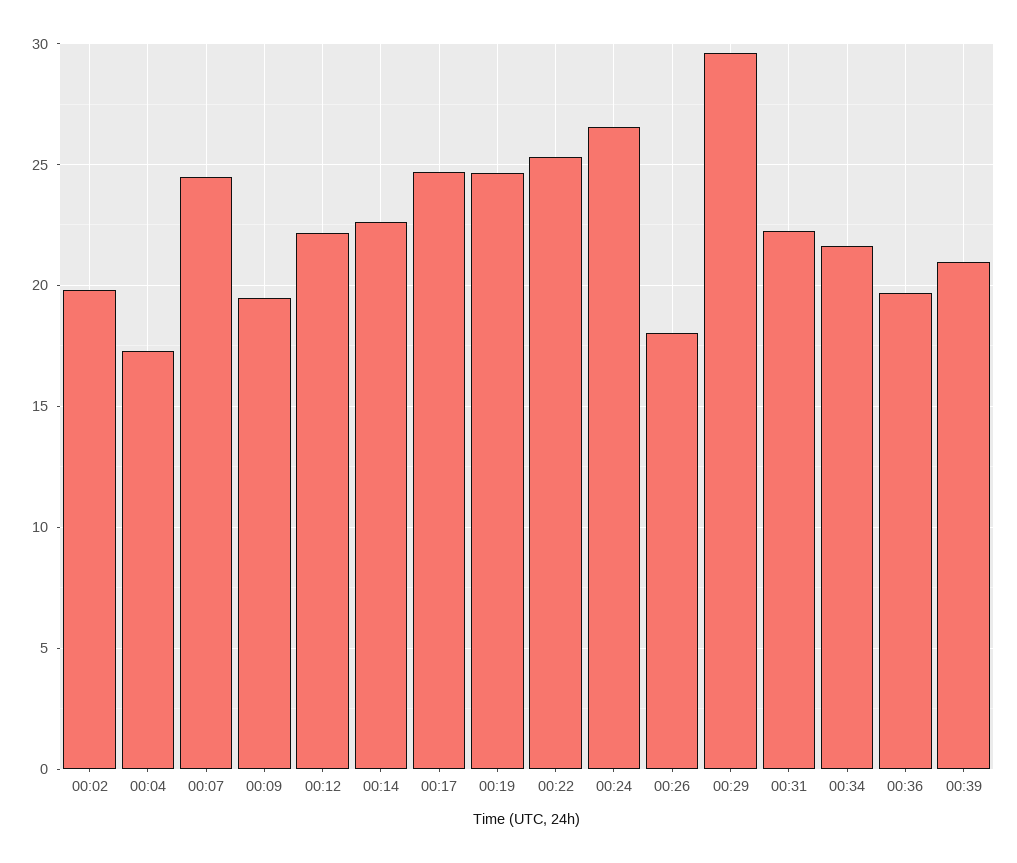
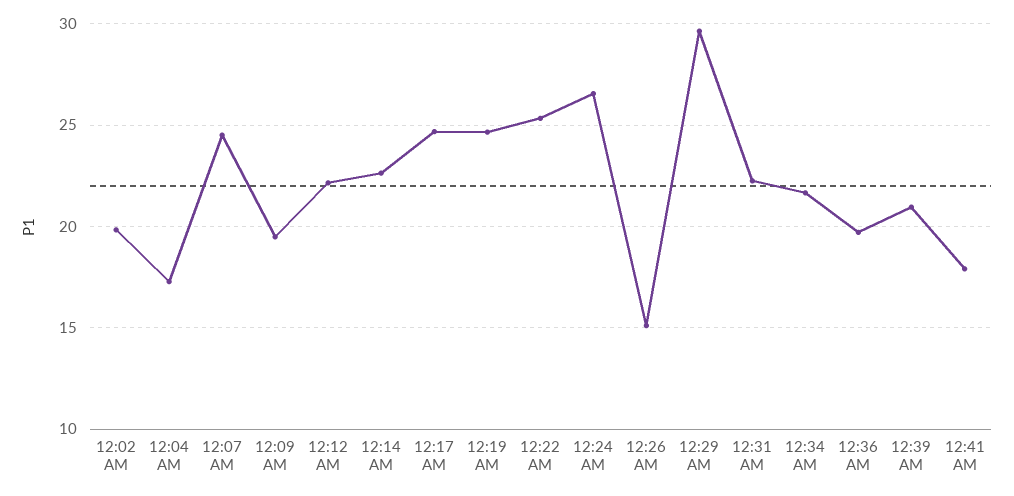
00:26: 18 -> 15
12:41 AM: none -> 18

